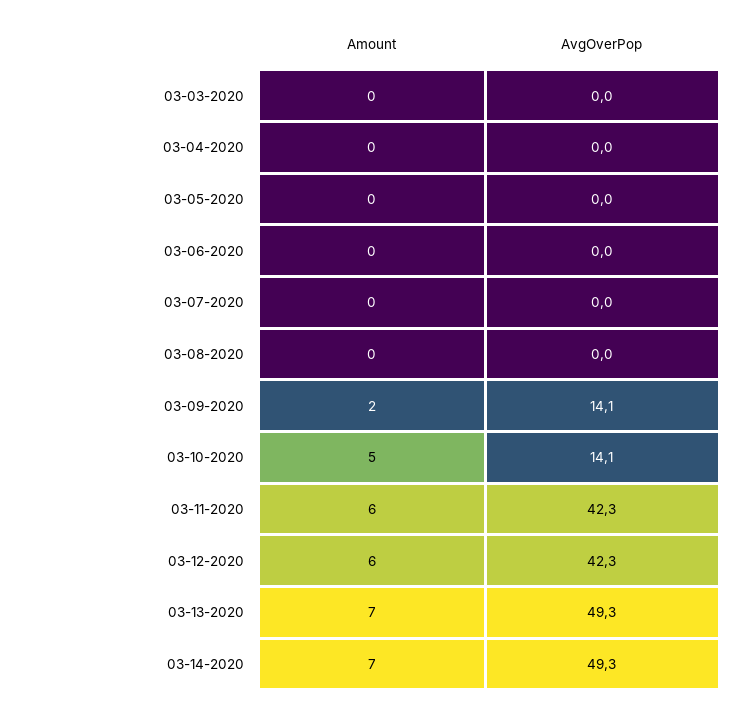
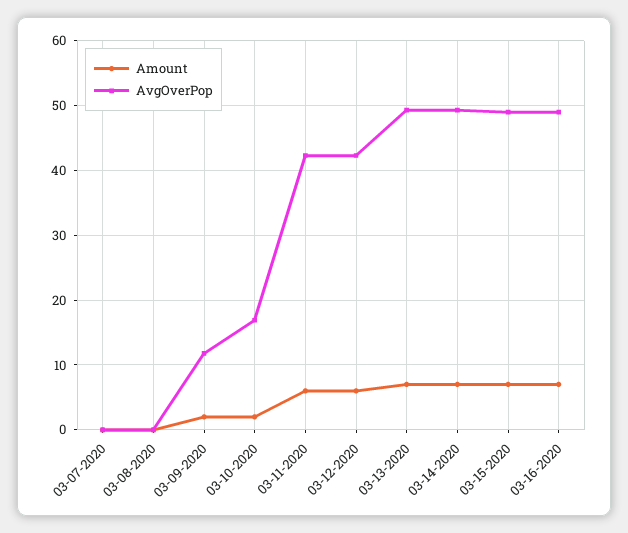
Amount, 03-03-2020: 0 -> none
AvgOverPop, 03-03-2020: 0 -> none
Amount, 03-04-2020: 0 -> none
AvgOverPop, 03-04-2020: 0 -> none
Amount, 03-05-2020: 0 -> none
AvgOverPop, 03-05-2020: 0 -> none
Amount, 03-06-2020: 0 -> none
AvgOverPop, 03-06-2020: 0 -> none
AvgOverPop, 03-09-2020: 14.1 -> 12
Amount, 03-10-2020: 5 -> 2
AvgOverPop, 03-10-2020: 14.1 -> 17
Amount, 03-15-2020: none -> 7
AvgOverPop, 03-15-2020: none -> 49
Amount, 03-16-2020: none -> 7
AvgOverPop, 03-16-2020: none -> 49

